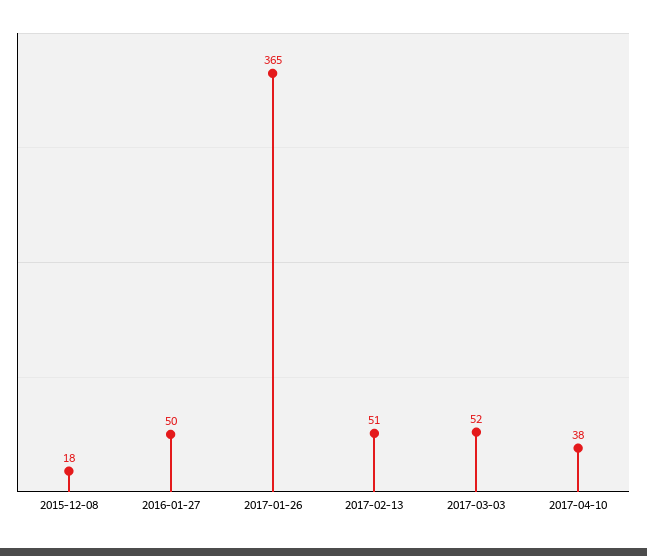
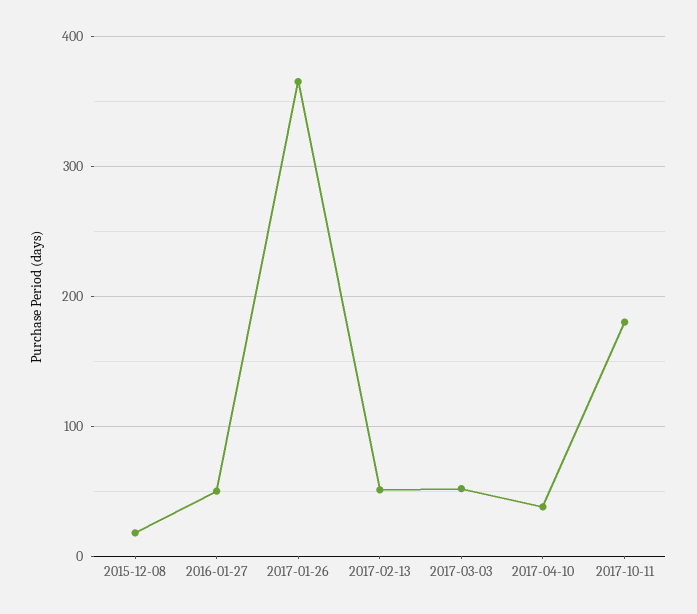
2017-10-11: none -> 180

